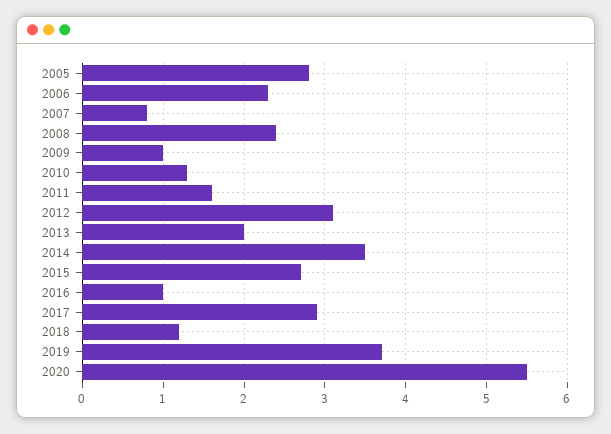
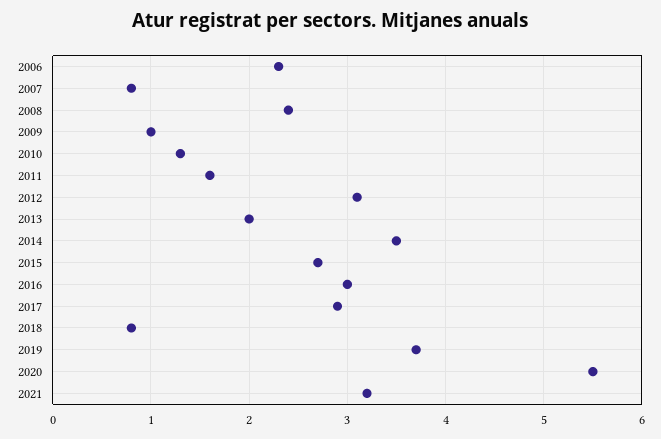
2005: 2.8 -> none
2016: 1 -> 3
2018: 1.2 -> 0.8
2021: none -> 3.2

